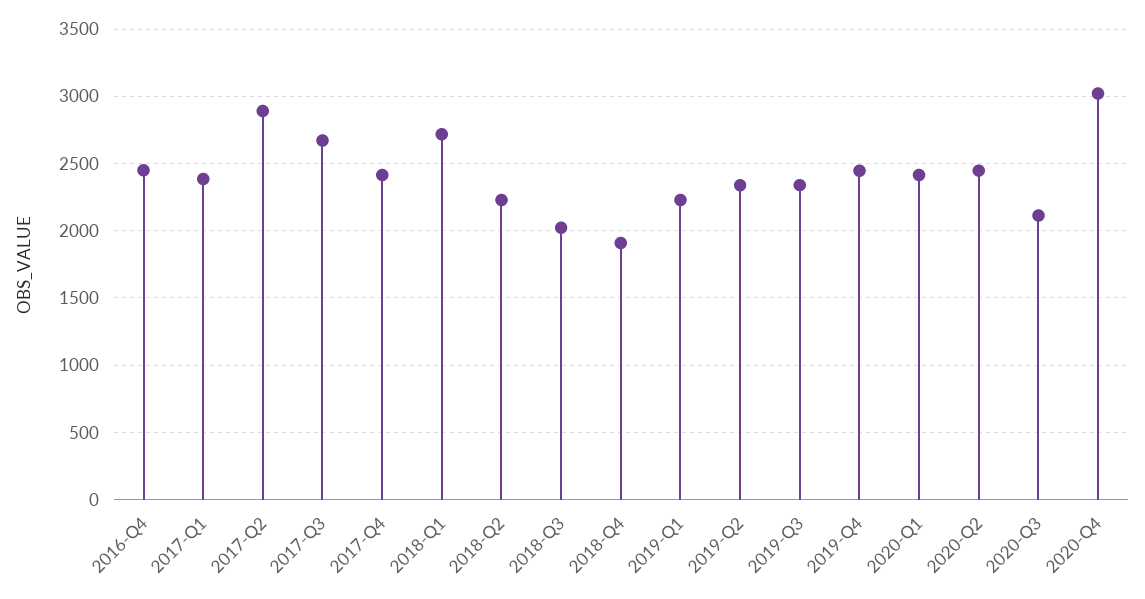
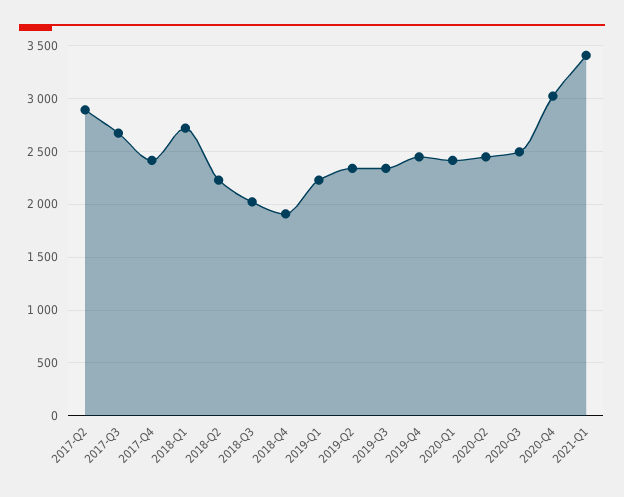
2016-Q4: 2450 -> none
2017-Q1: 2400 -> none
2020-Q3: 2100 -> 2500
2021-Q1: none -> 3400

